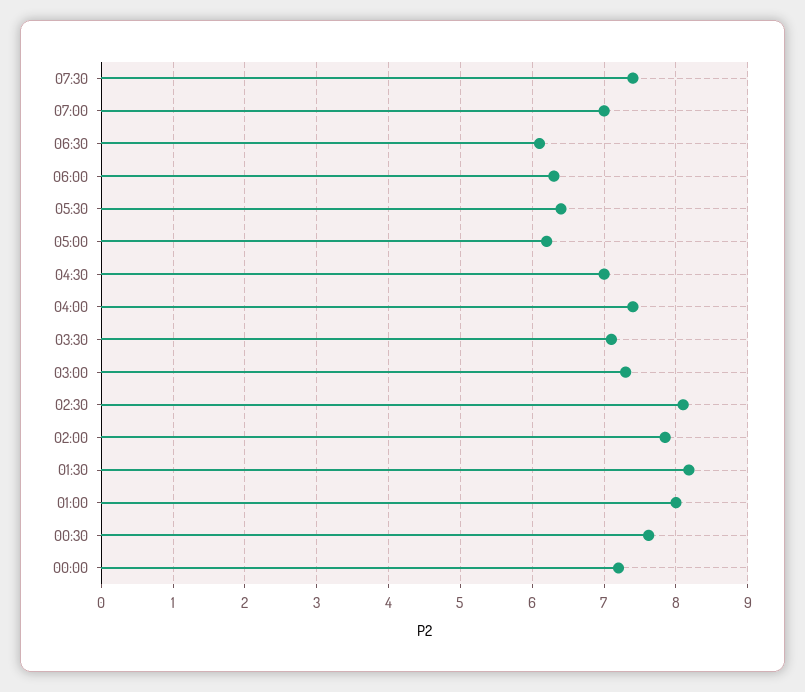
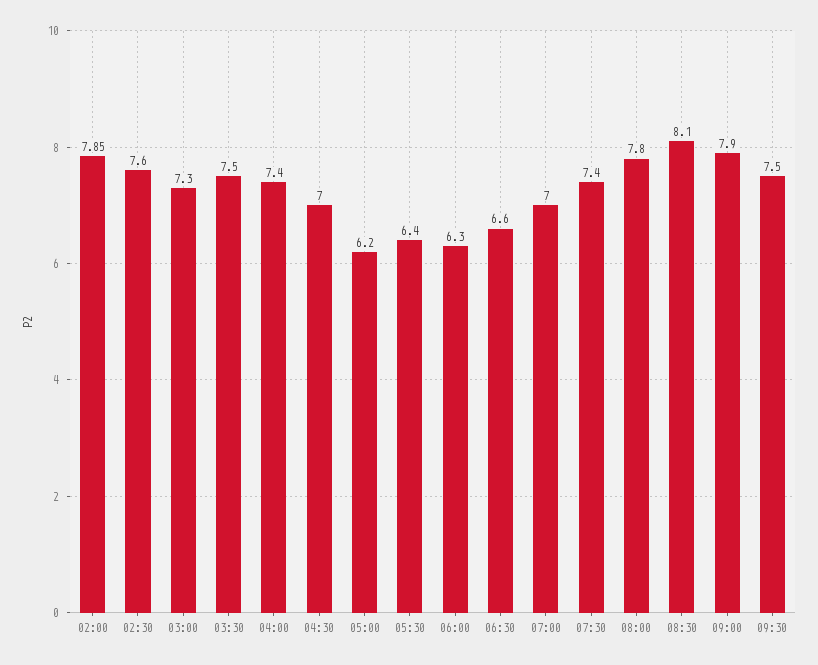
06:30: 6.1 -> 6.6
03:30: 7.1 -> 7.5
02:30: 8.1 -> 7.6
01:30: 8.2 -> none
01:00: 8 -> none
00:30: 7.6 -> none
00:00: 7.2 -> none
08:00: none -> 7.8
08:30: none -> 8.1
09:00: none -> 7.9
09:30: none -> 7.5

